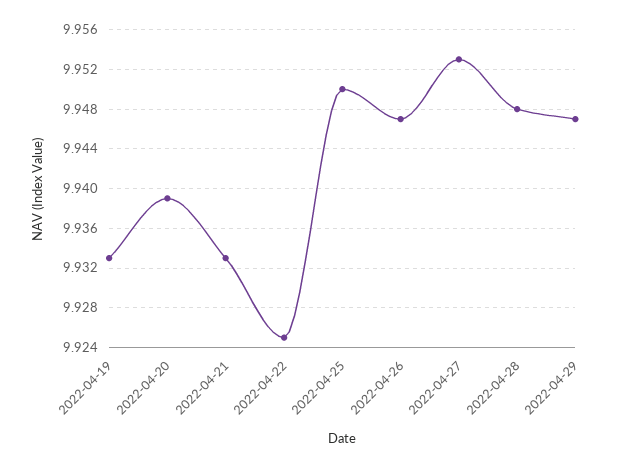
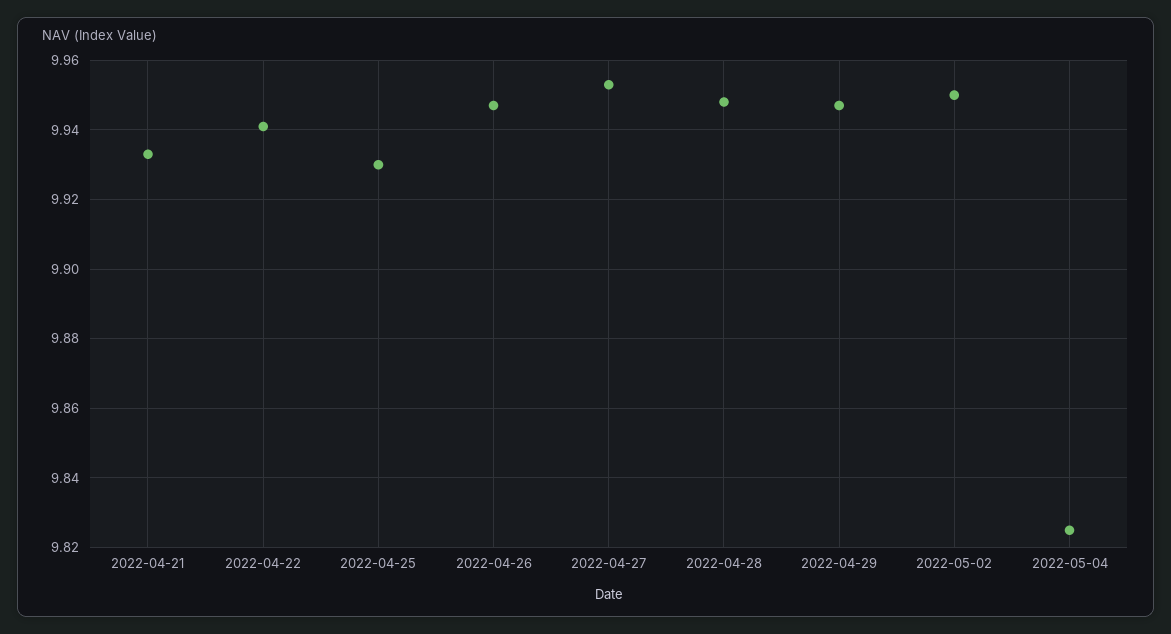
2022-04-19: 9.933 -> none
2022-04-20: 9.939 -> none
2022-04-22: 9.925 -> 9.94
2022-04-25: 9.95 -> 9.93
2022-05-02: none -> 9.95
2022-05-04: none -> 9.825

